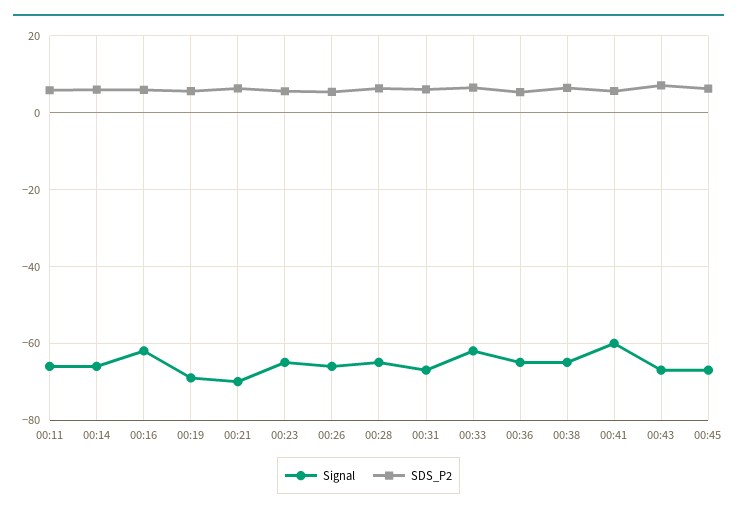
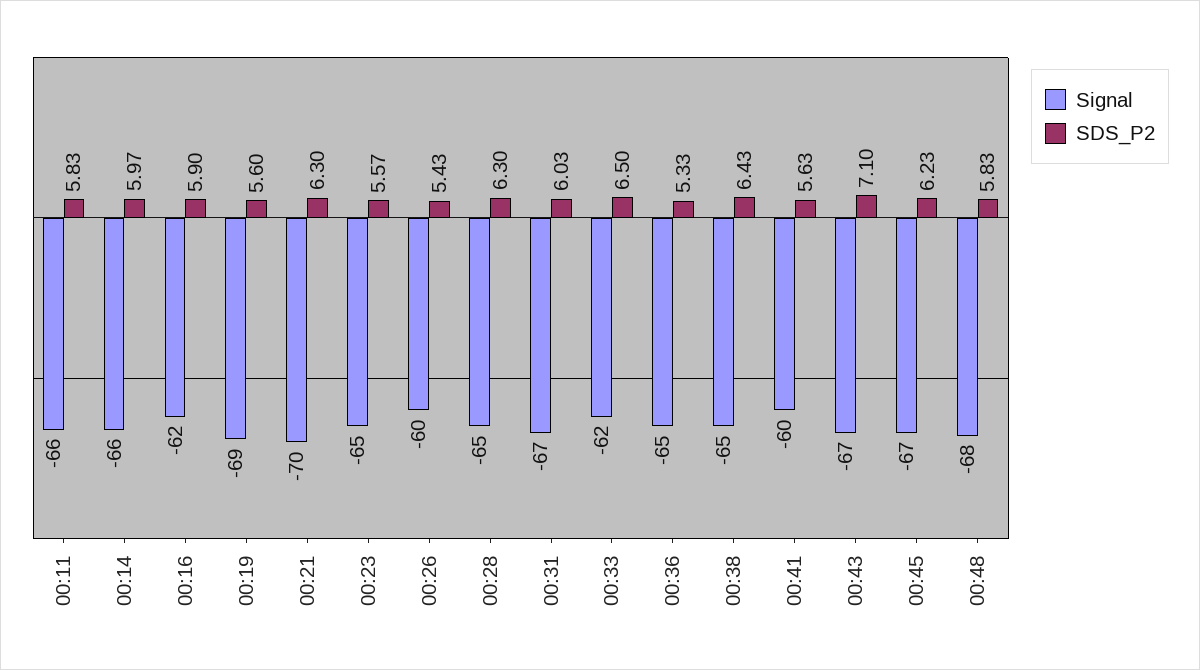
Signal, 00:26: -66 -> -60
Signal, 00:48: none -> -68
SDS_P2, 00:48: none -> 5.83

